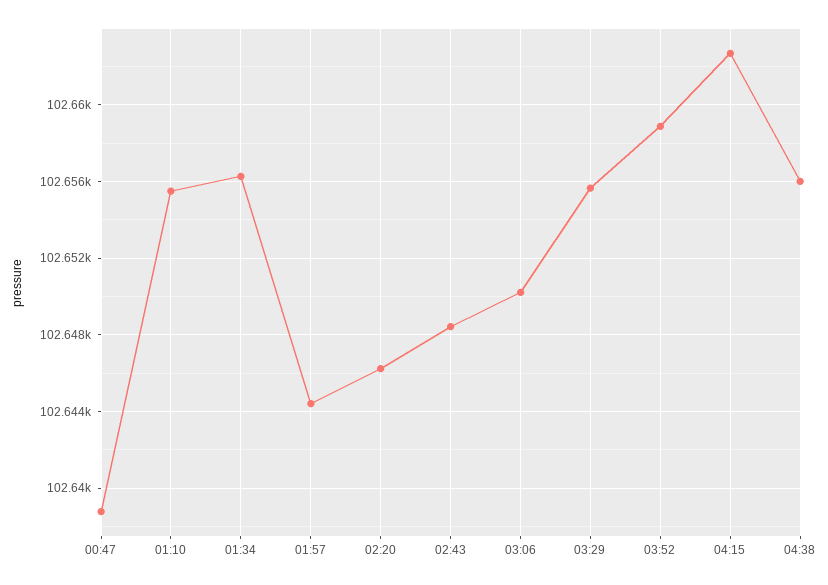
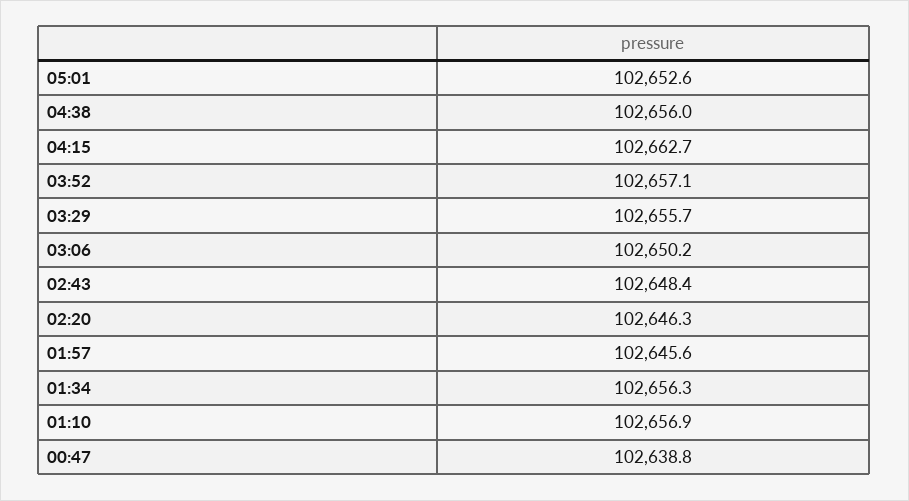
01:10: 102655.5 -> 102656.9
01:57: 102644.5 -> 102645.6
03:52: 102659 -> 102657.1
05:01: none -> 102652.6

